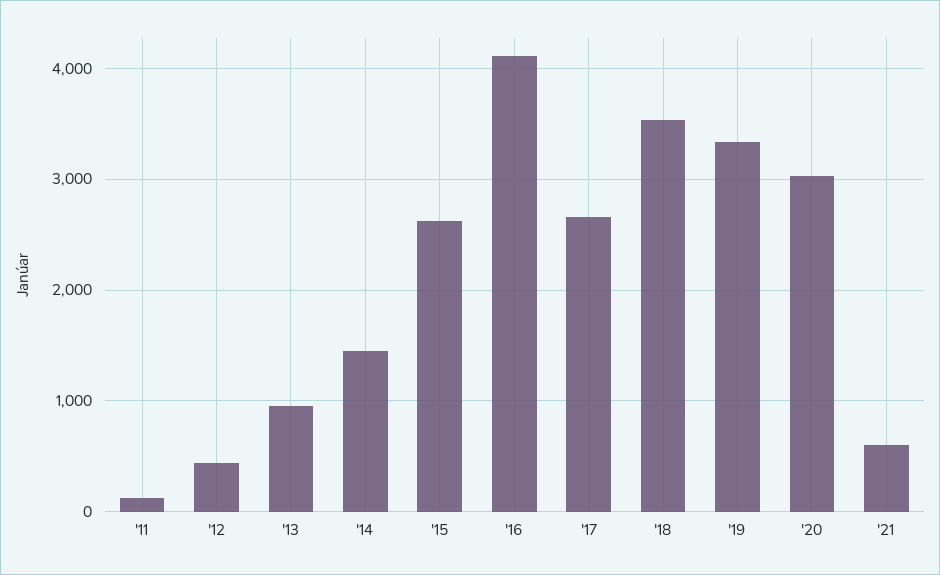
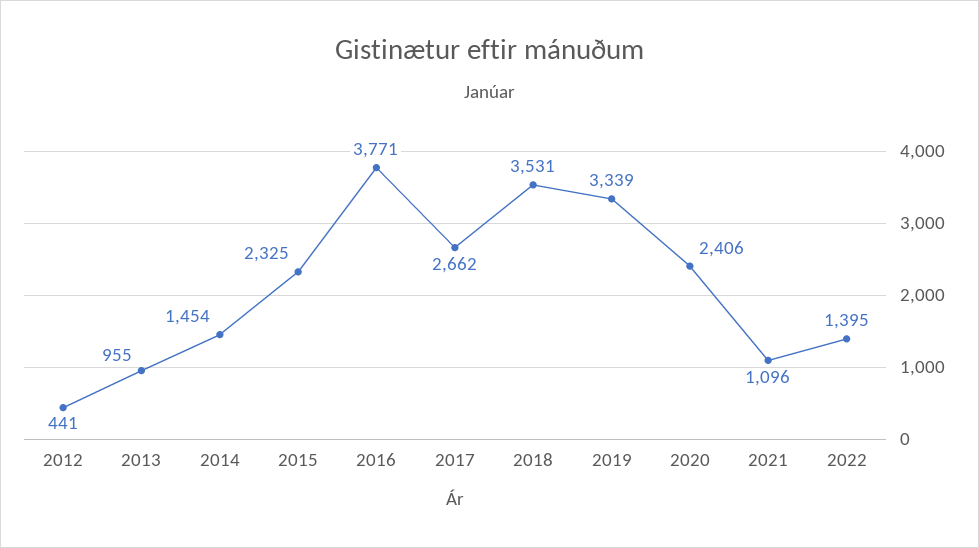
'11: 100 -> none
'15: 2600 -> 2325
'16: 4100 -> 3771
'20: 3000 -> 2406
'21: 600 -> 1096
2022: none -> 1395

